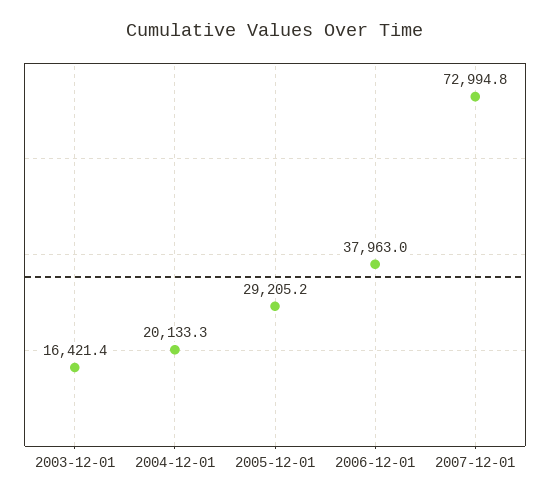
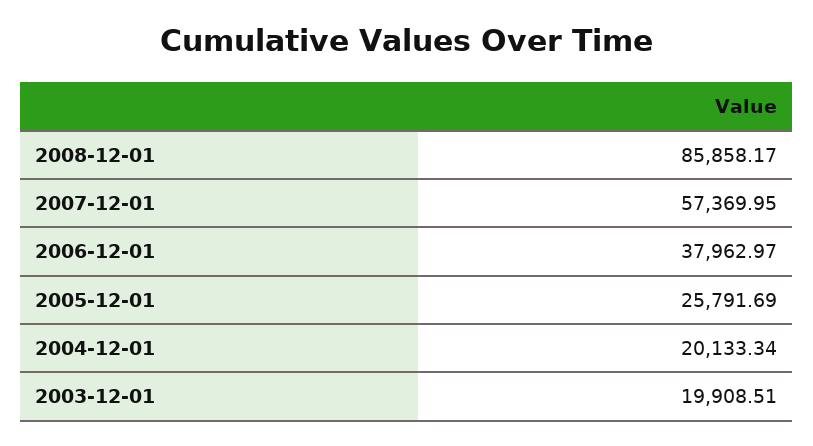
2003-12-01: 16421.4 -> 19908.51
2005-12-01: 29205.2 -> 25791.69
2007-12-01: 72994.8 -> 57369.95
2008-12-01: none -> 85858.17

